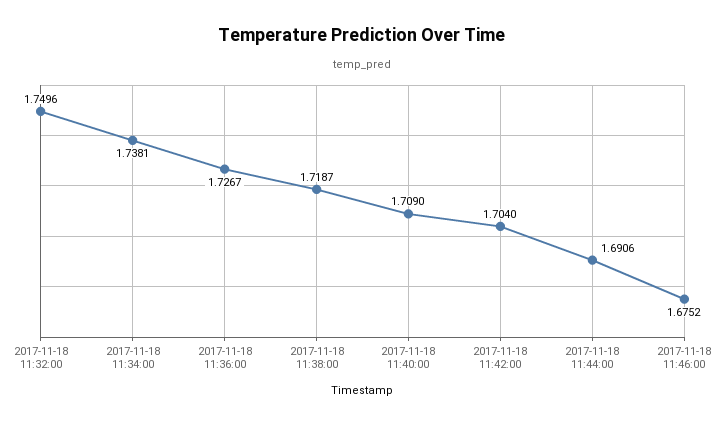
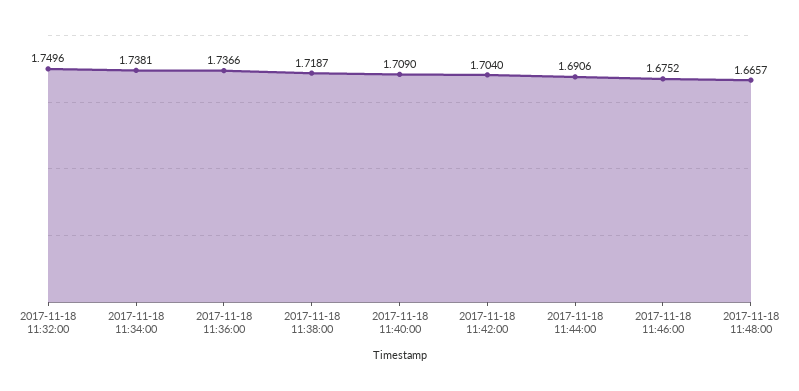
2017-11-18 11:36:00: 1.7267 -> 1.7366
2017-11-18 11:48:00: none -> 1.6657

